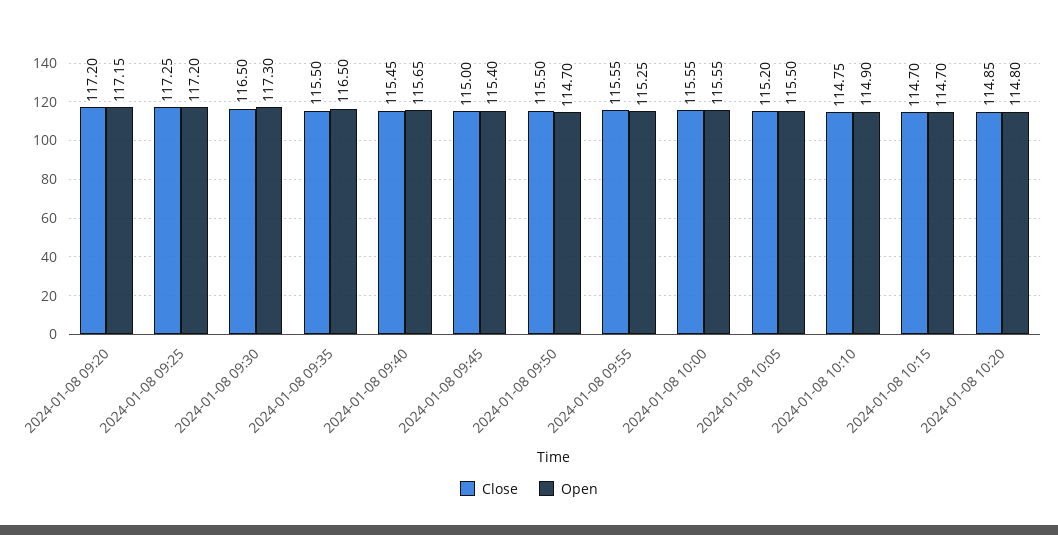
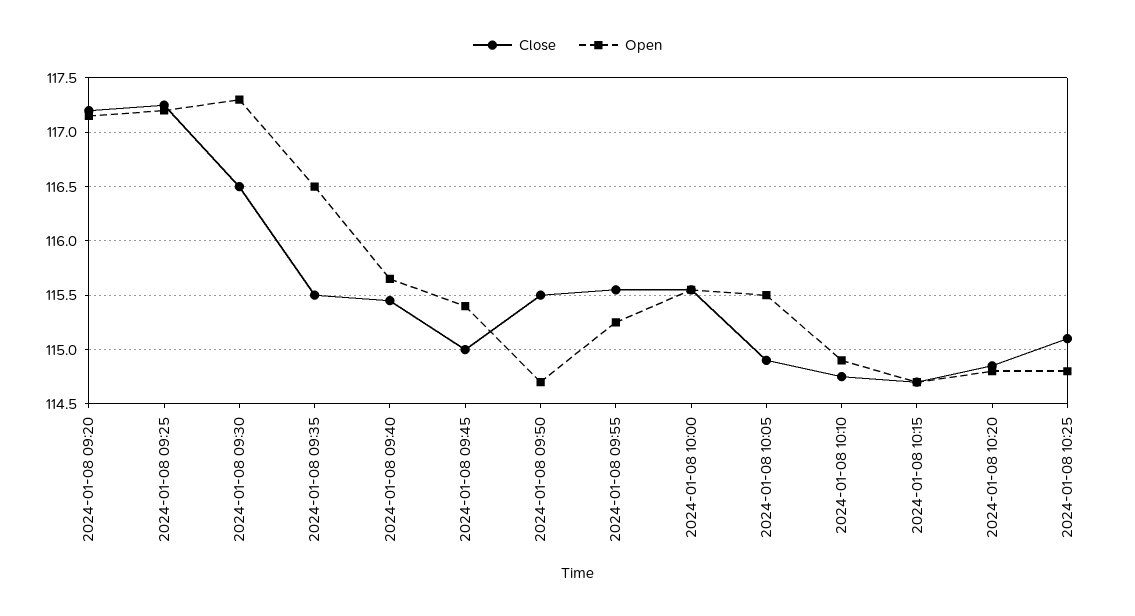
Close, 2024-01-08 10:05: 115.2 -> 114.9
Close, 2024-01-08 10:25: none -> 115.1
Open, 2024-01-08 10:25: none -> 114.8

